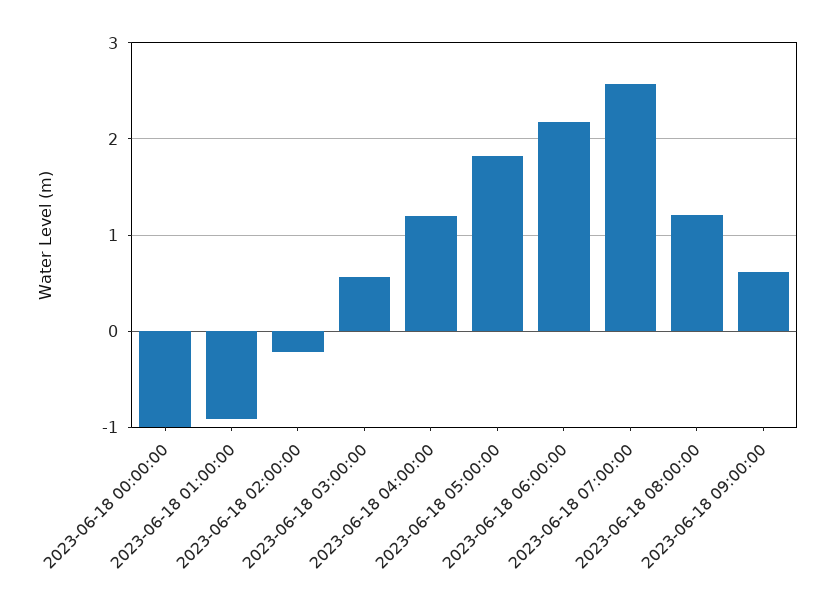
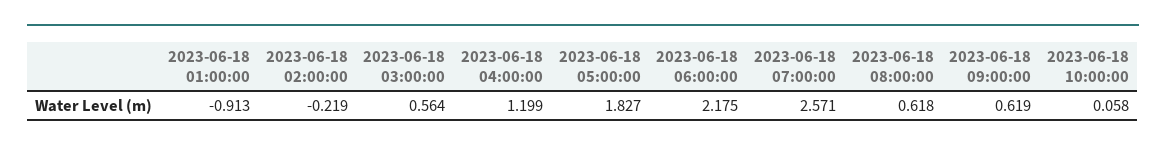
2023-06-18 00:00:00: -1 -> none
2023-06-18 08:00:00: 1.2 -> 0.618
2023-06-18 10:00:00: none -> 0.058

